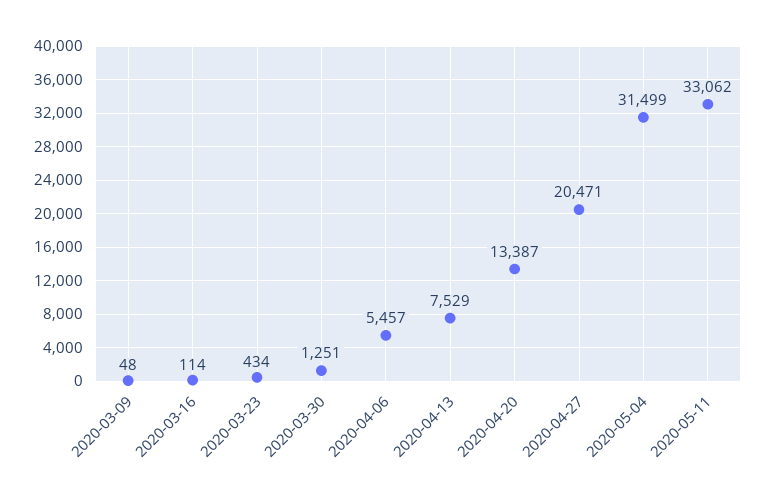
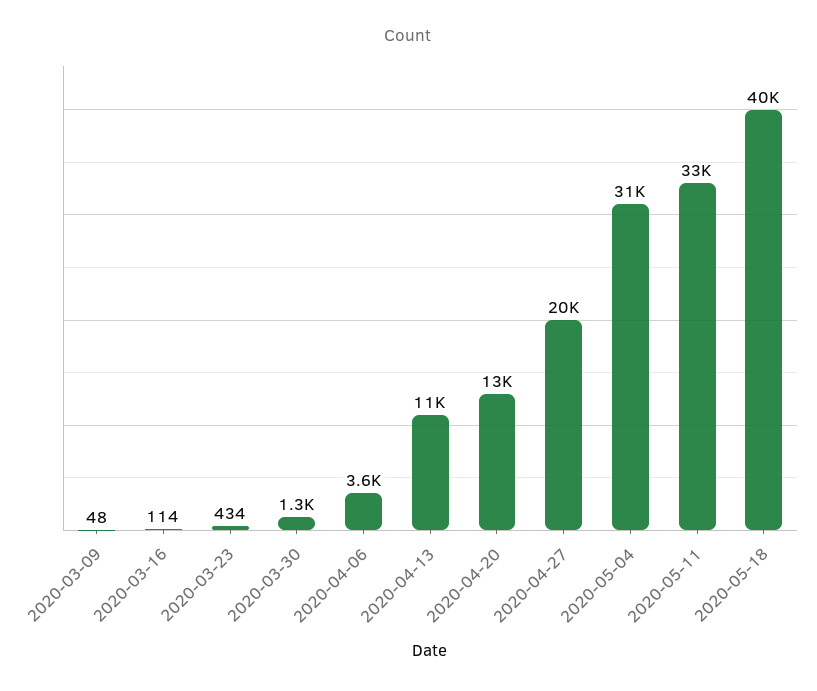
2020-04-06: 5457 -> 3600
2020-04-13: 7529 -> 11000
2020-05-18: none -> 40000

